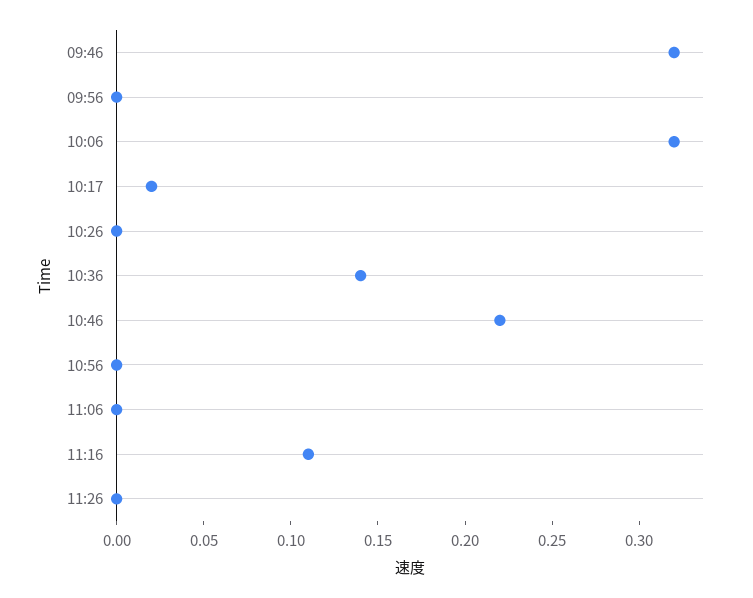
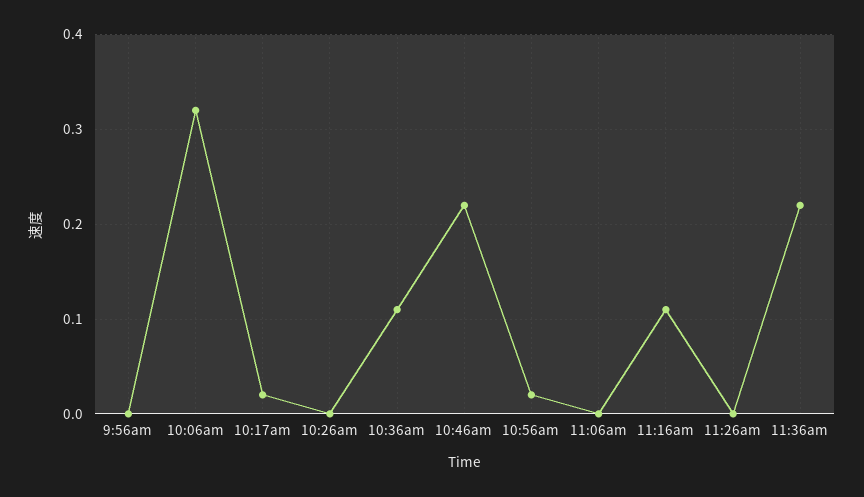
09:46: 0.32 -> none
10:36: 0.14 -> 0.11
10:56: 0 -> 0.02
11:36am: none -> 0.22

